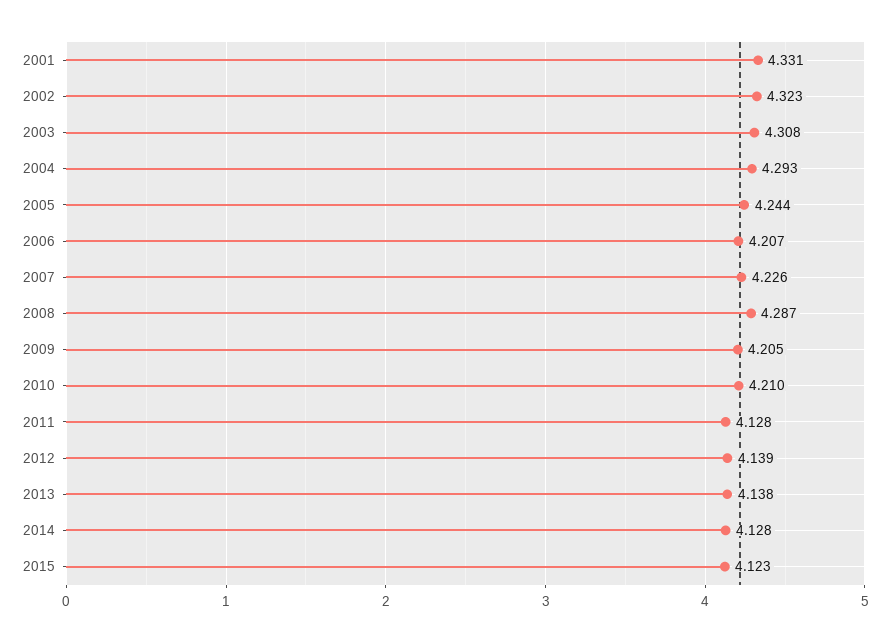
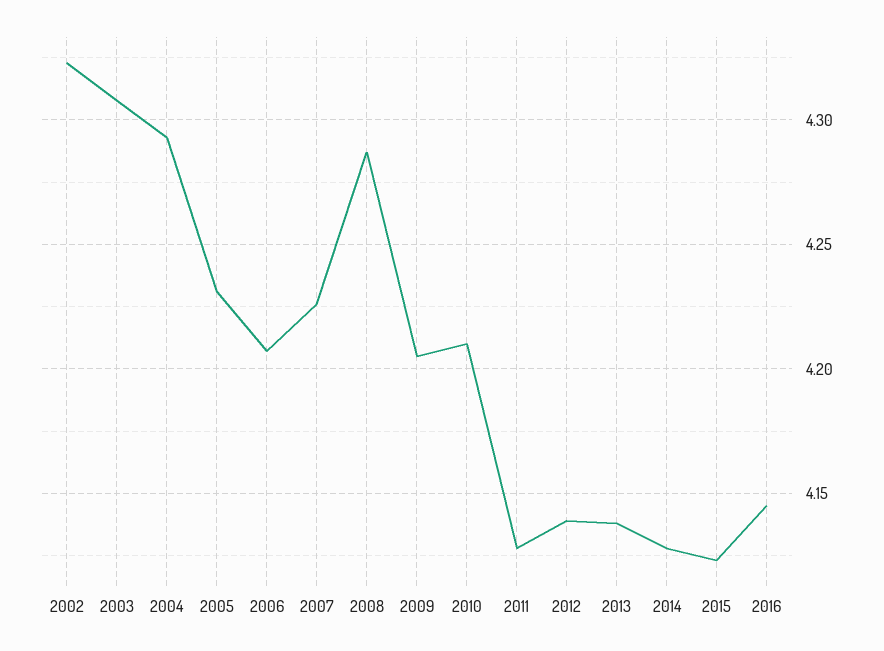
2001: 4.331 -> none
2005: 4.244 -> 4.23
2016: none -> 4.145

